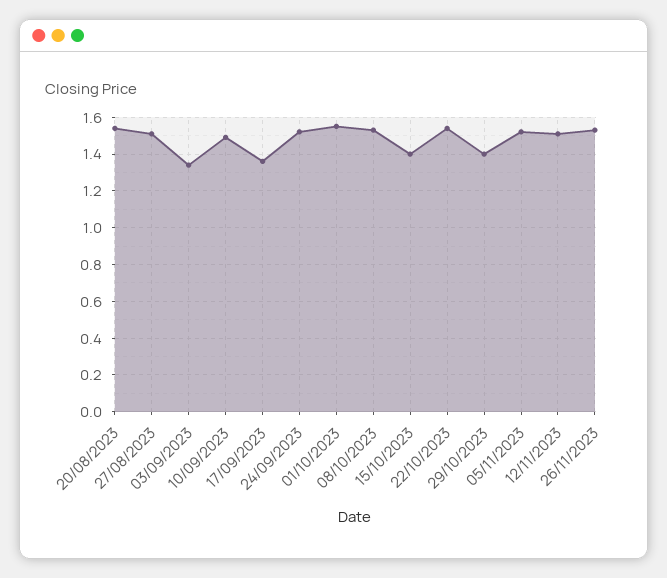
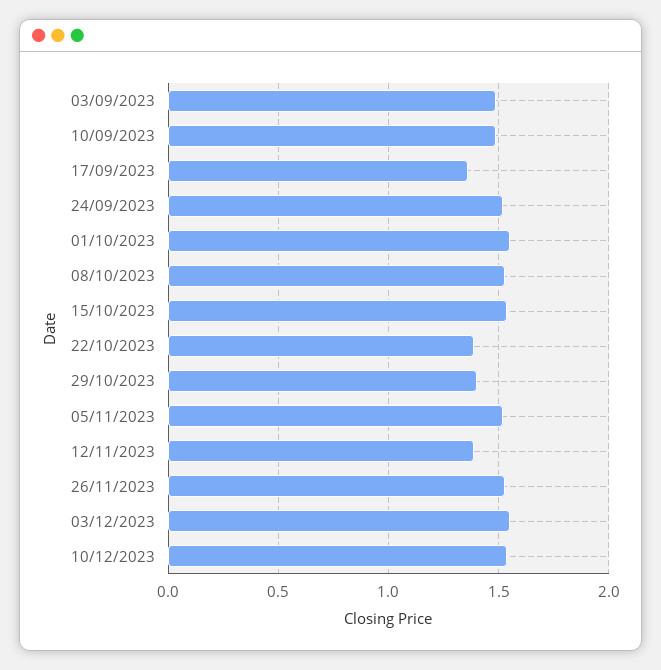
20/08/2023: 1.55 -> none
27/08/2023: 1.5 -> none
03/09/2023: 1.35 -> 1.5
15/10/2023: 1.4 -> 1.55
22/10/2023: 1.55 -> 1.4
12/11/2023: 1.5 -> 1.4
03/12/2023: none -> 1.55
10/12/2023: none -> 1.55

